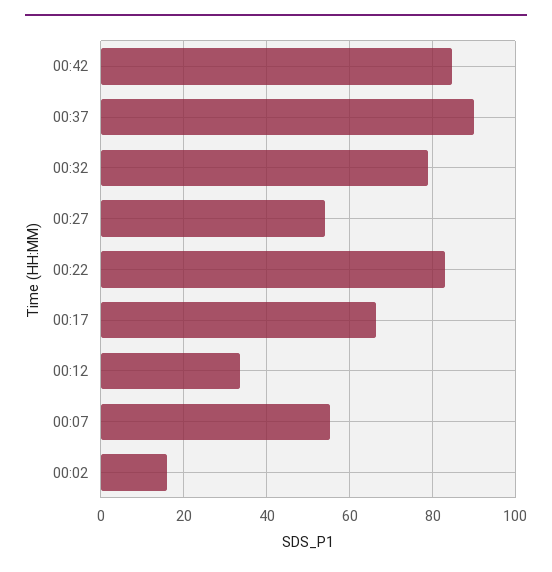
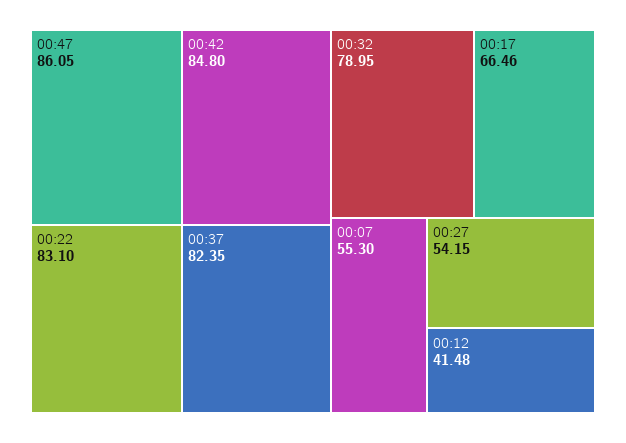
00:37: 90 -> 82.35
00:12: 34 -> 41.48
00:02: 16 -> none
00:47: none -> 86.05

